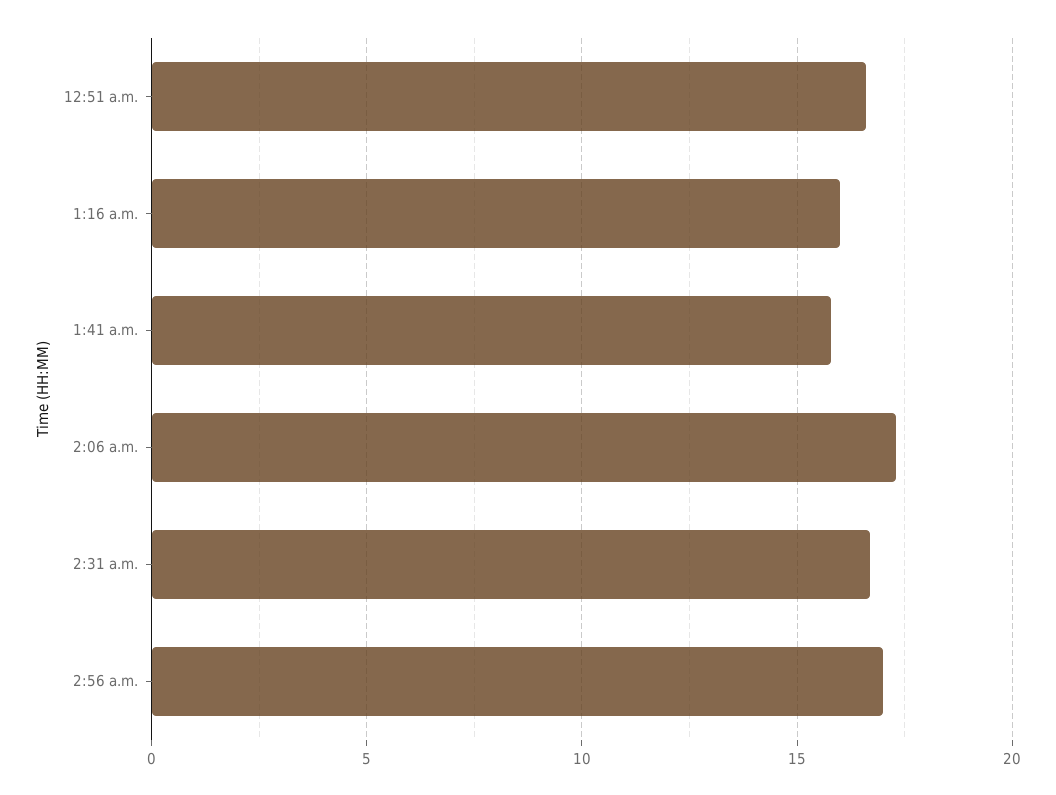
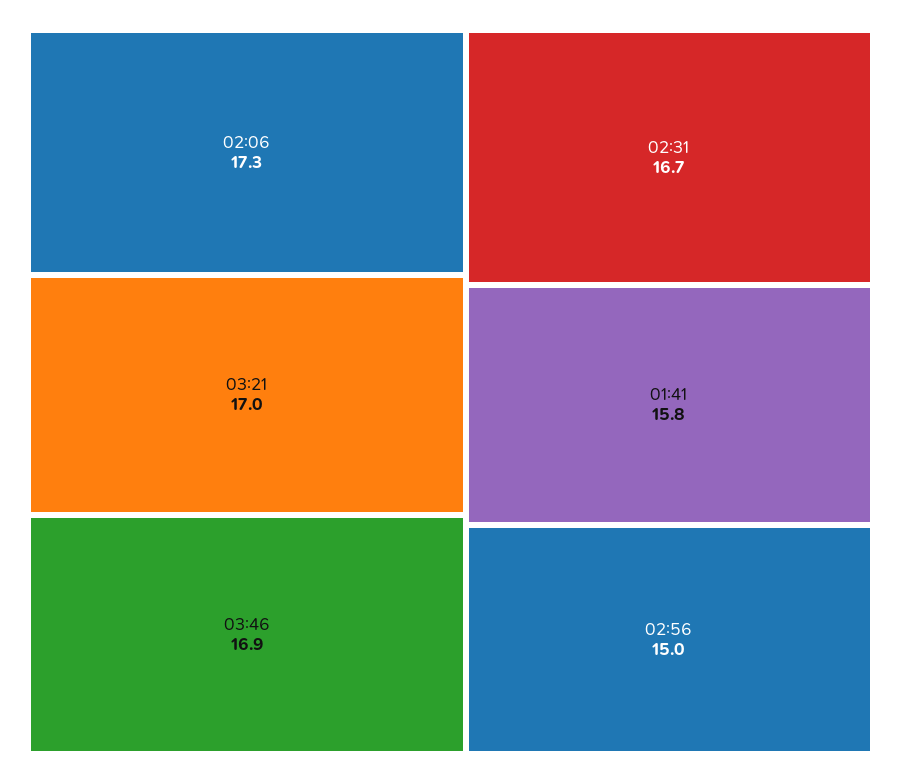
12:51 a.m.: 16.5 -> none
1:16 a.m.: 16 -> none
2:56 a.m.: 17 -> 15
03:21: none -> 17
03:46: none -> 16.9

